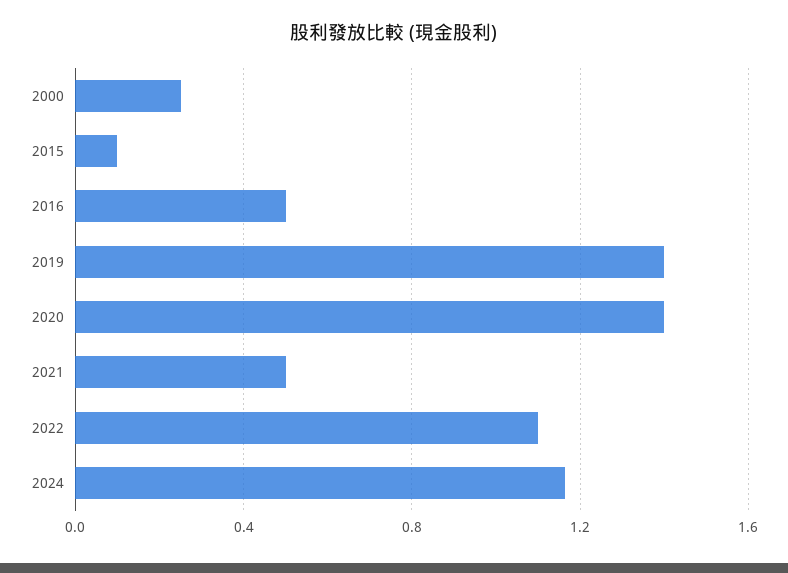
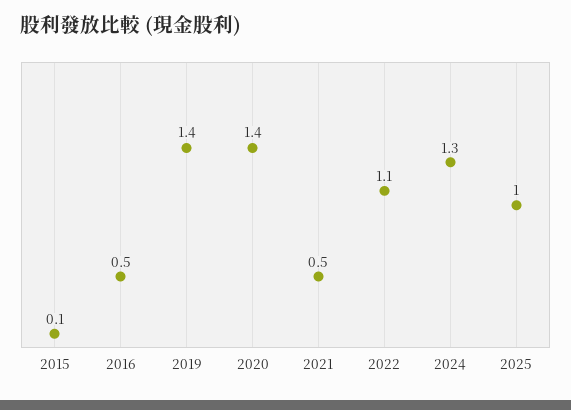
2000: 0.25 -> none
2024: 1.15 -> 1.3
2025: none -> 1

